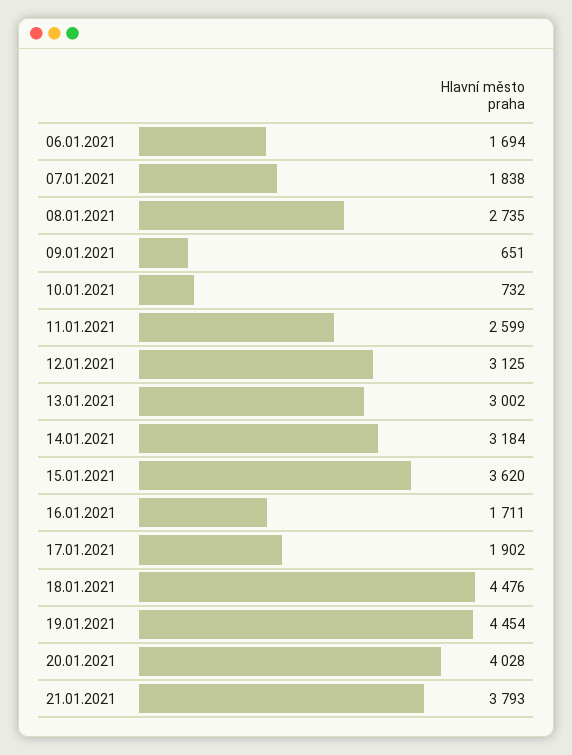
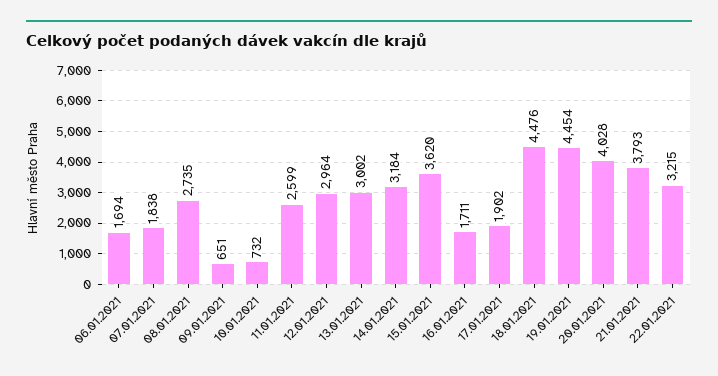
12.01.2021: 3125 -> 2964
22.01.2021: none -> 3215

